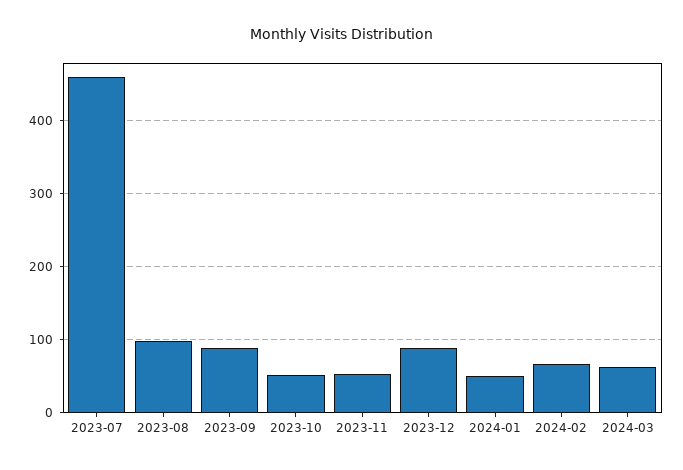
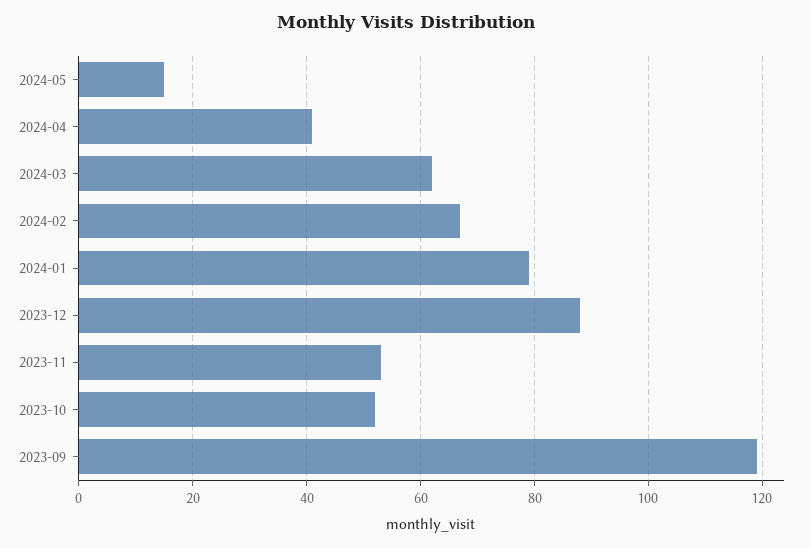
2023-07: 460 -> none
2023-08: 100 -> none
2023-09: 90 -> 120
2024-01: 50 -> 80
2024-05: none -> 15
2024-04: none -> 40

